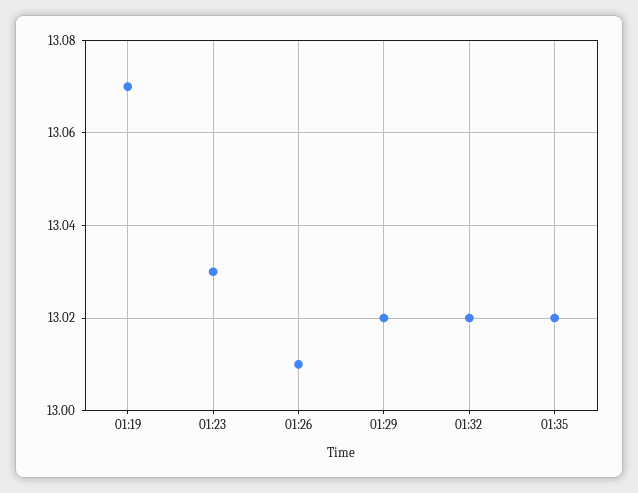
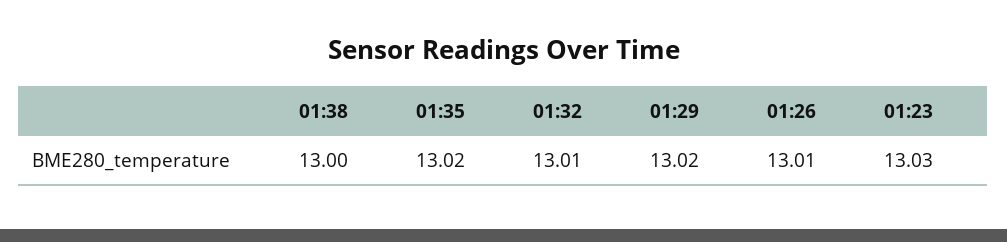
01:19: 13.07 -> none
01:32: 13.02 -> 13.01
01:38: none -> 13

